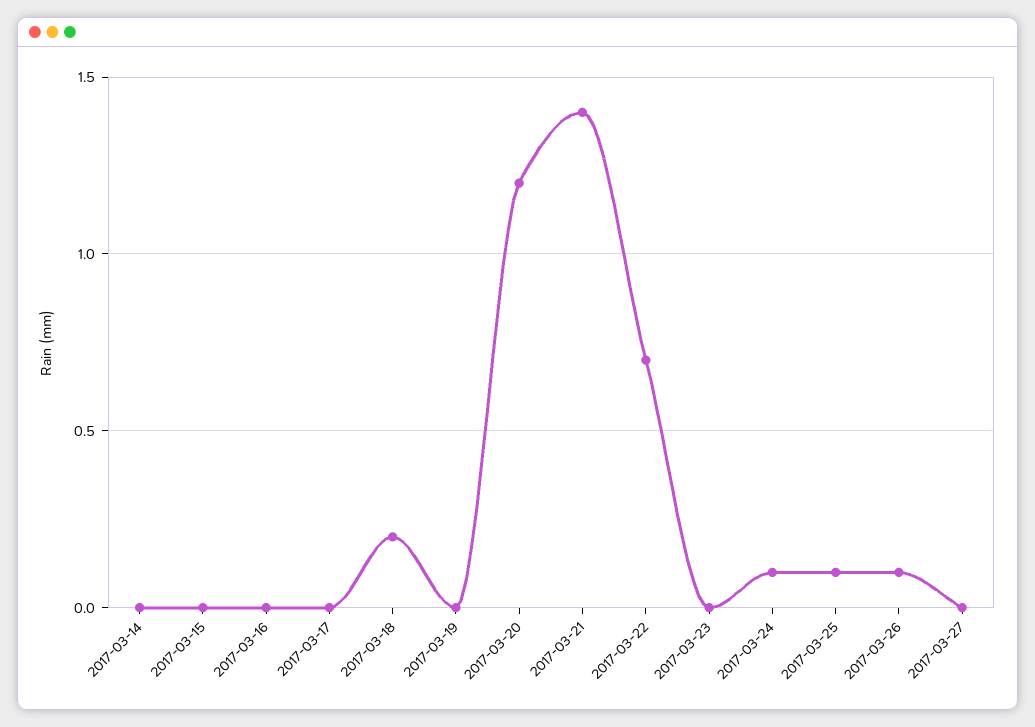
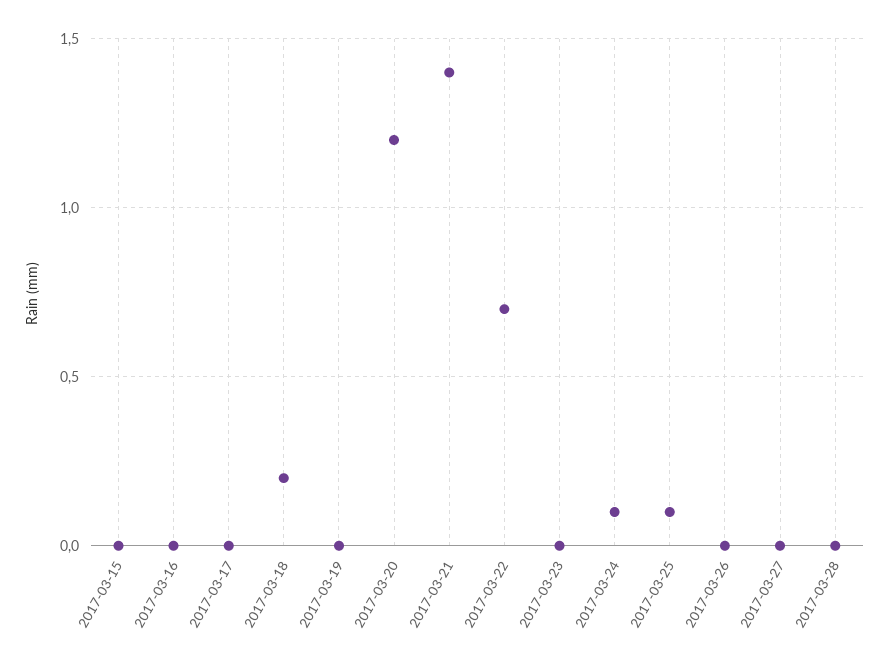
2017-03-14: 0 -> none
2017-03-26: 0.1 -> 0
2017-03-28: none -> 0

